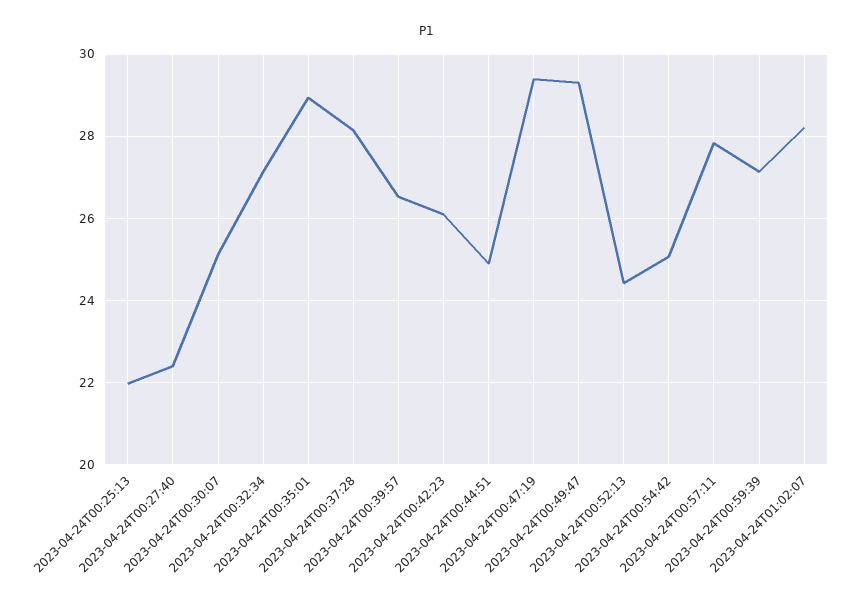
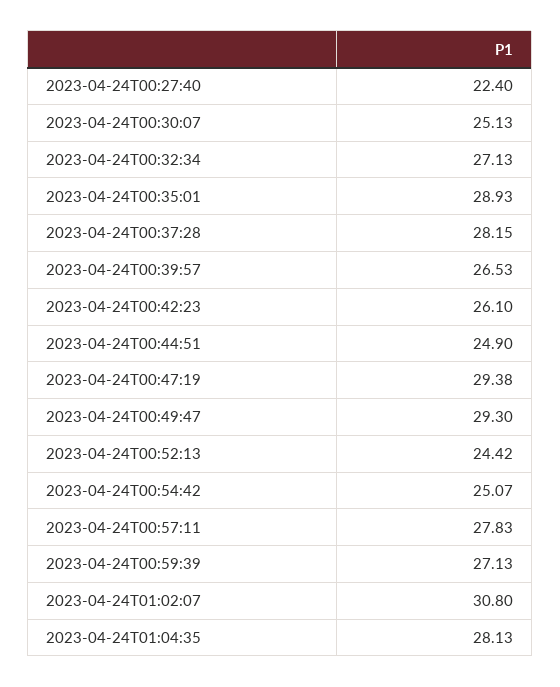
2023-04-24T00:25:13: 22 -> none
2023-04-24T01:02:07: 28.2 -> 30.8
2023-04-24T01:04:35: none -> 28.13

